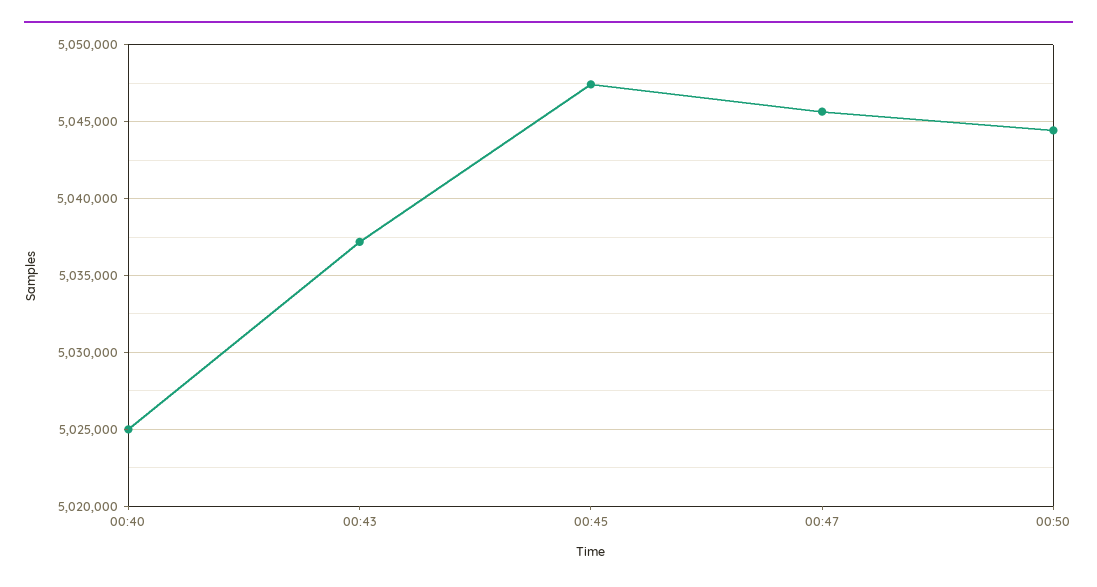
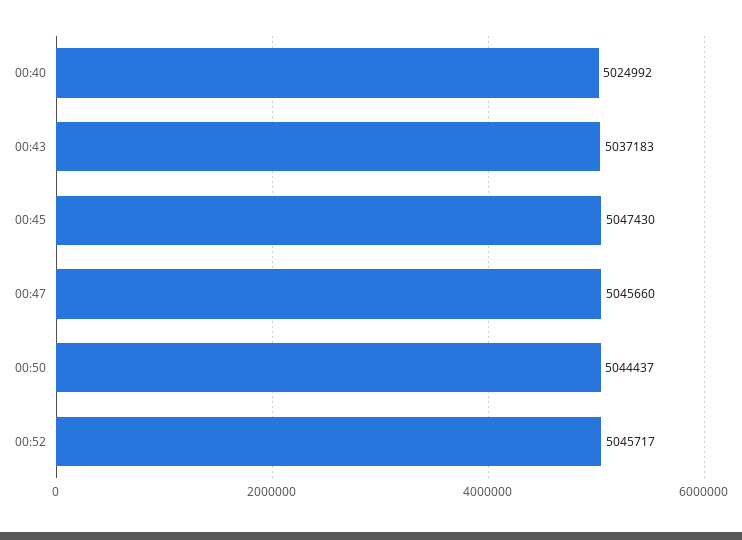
00:52: none -> 5045717

